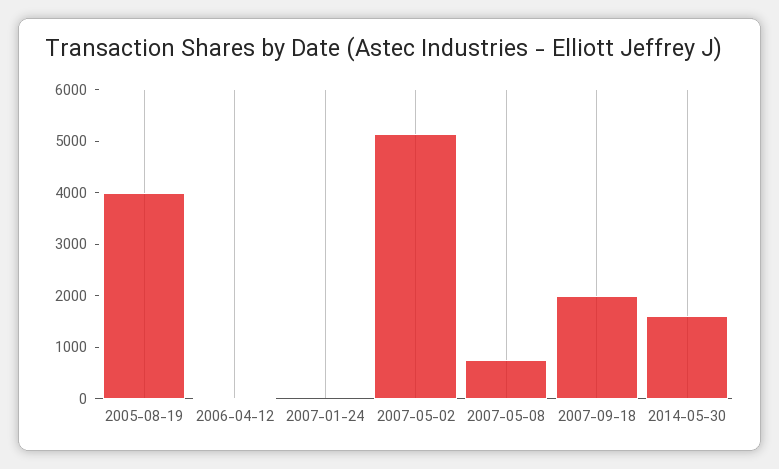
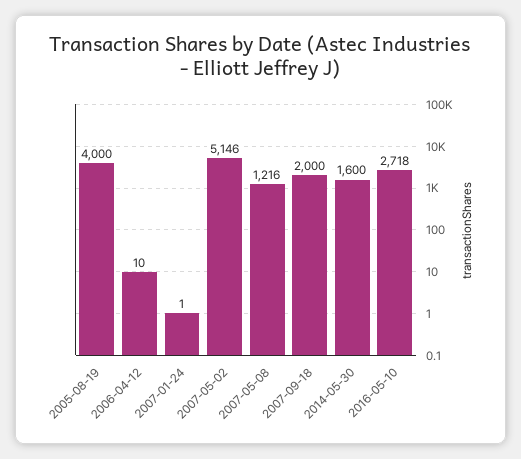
2007-05-08: 800 -> 1216
2016-05-10: none -> 2718

